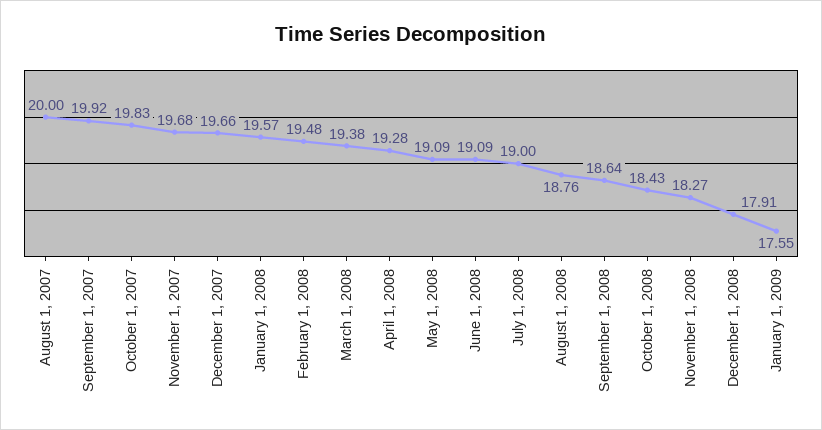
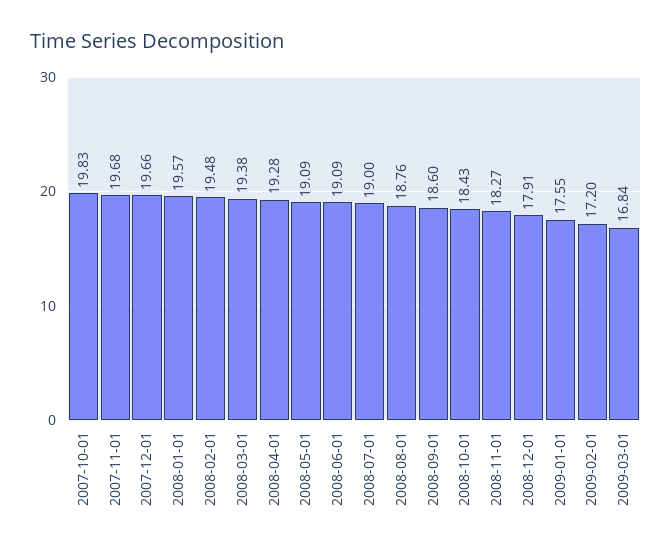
August 1, 2007: 20 -> none
September 1, 2007: 19.92 -> none
September 1, 2008: 18.64 -> 18.6
2009-02-01: none -> 17.2
2009-03-01: none -> 16.84

